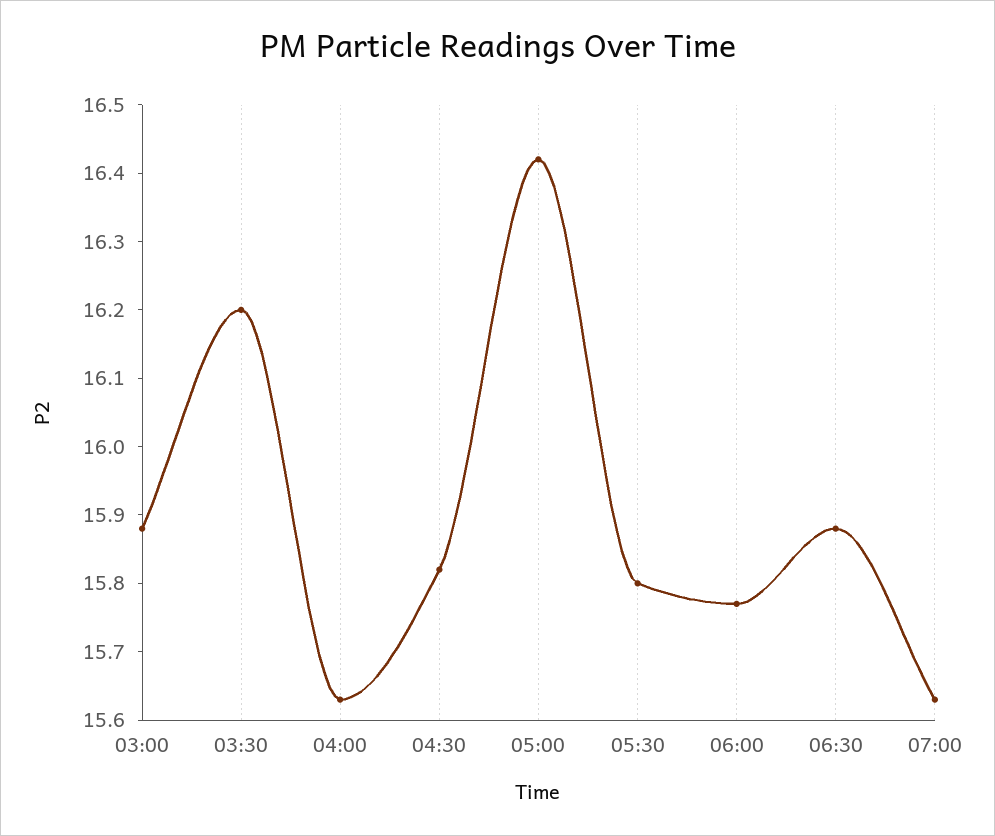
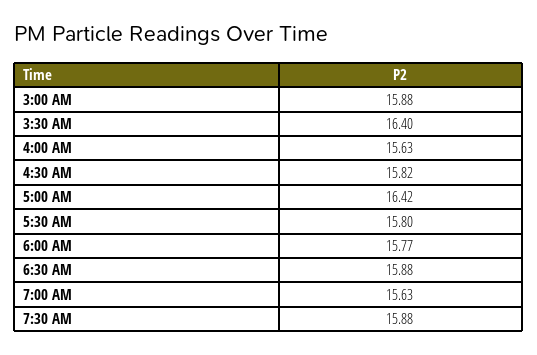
03:30: 16.2 -> 16.4
7:30 AM: none -> 15.88

